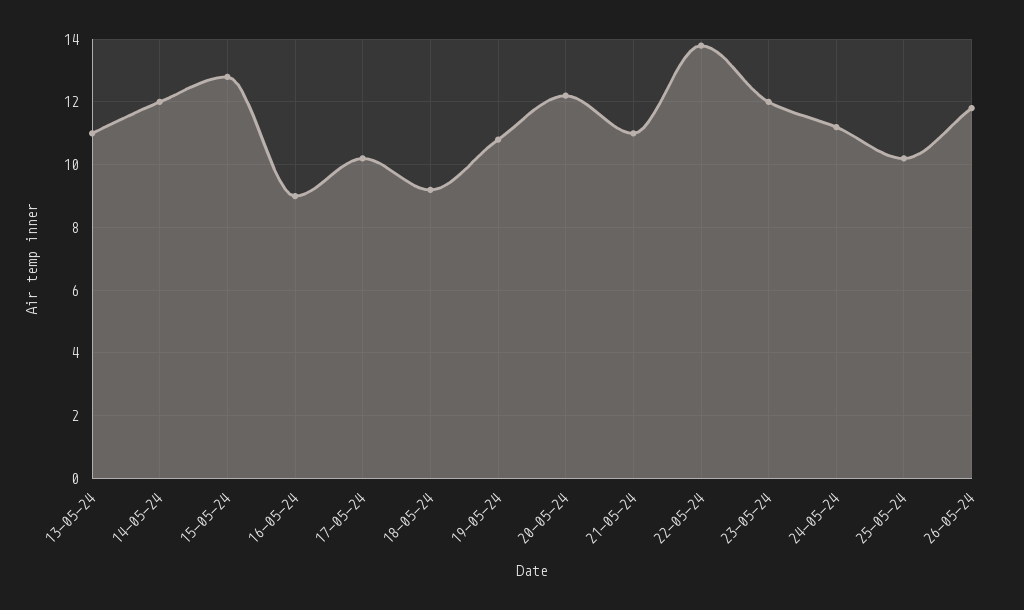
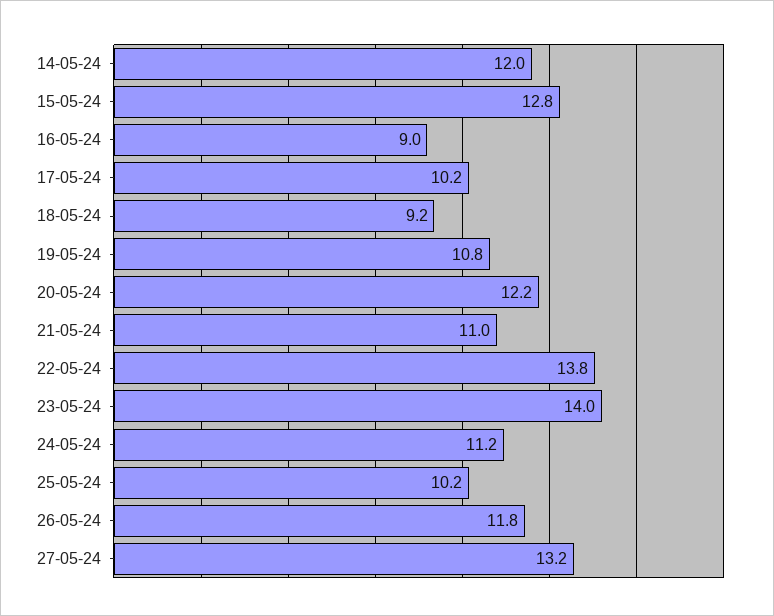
13-05-24: 11 -> none
23-05-24: 12 -> 14
27-05-24: none -> 13.2

